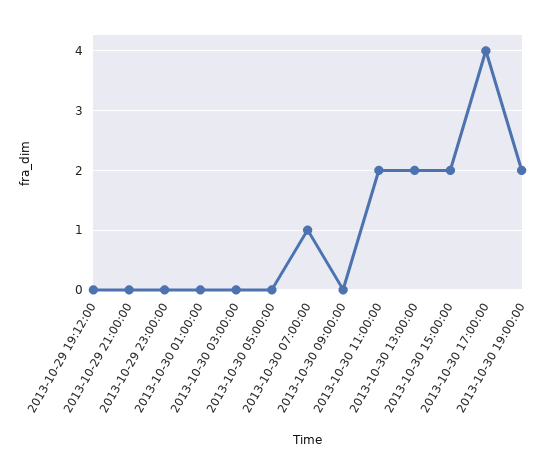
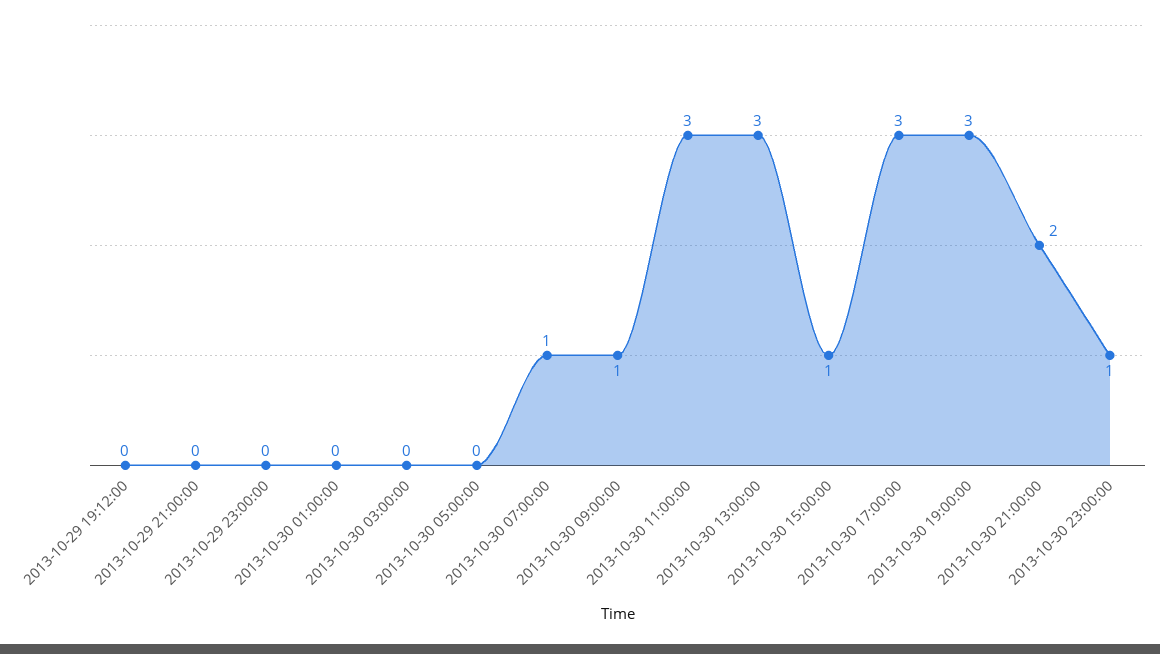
2013-10-30 09:00:00: 0 -> 1
2013-10-30 11:00:00: 2 -> 3
2013-10-30 13:00:00: 2 -> 3
2013-10-30 15:00:00: 2 -> 1
2013-10-30 17:00:00: 4 -> 3
2013-10-30 19:00:00: 2 -> 3
2013-10-30 21:00:00: none -> 2
2013-10-30 23:00:00: none -> 1

